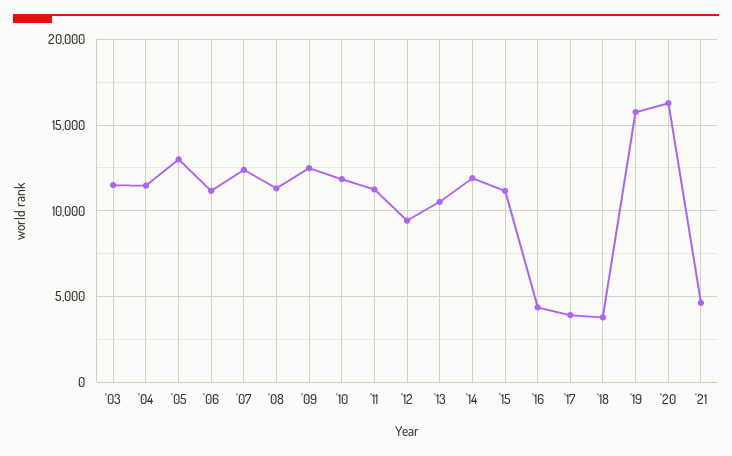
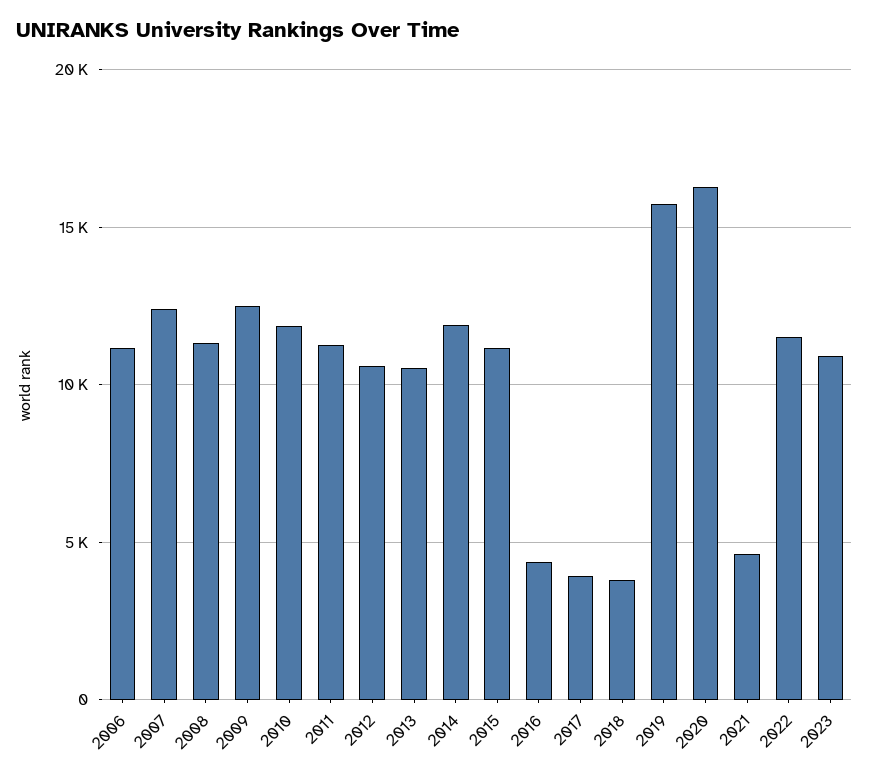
'03: 11500 -> none
'04: 11500 -> none
'05: 13000 -> none
'12: 9500 -> 10500
2022: none -> 11500
2023: none -> 11000

